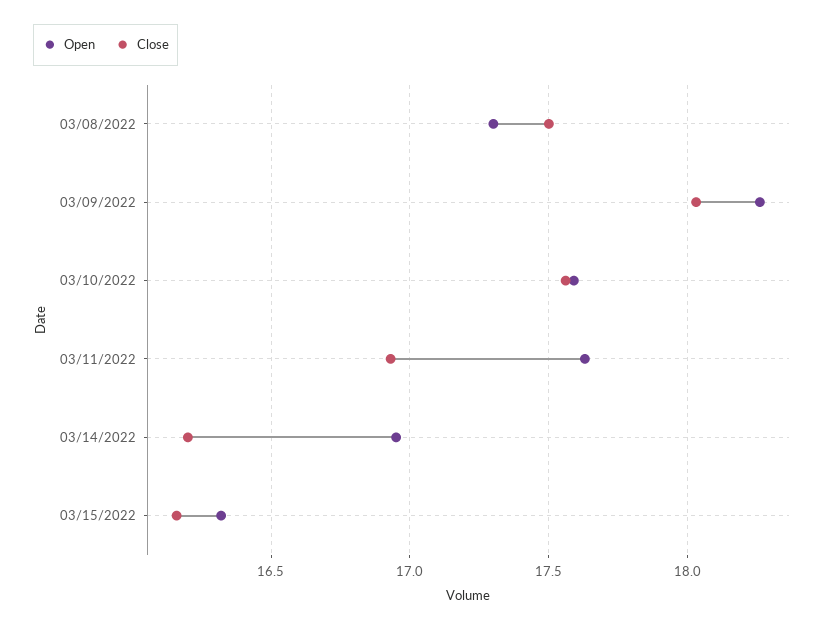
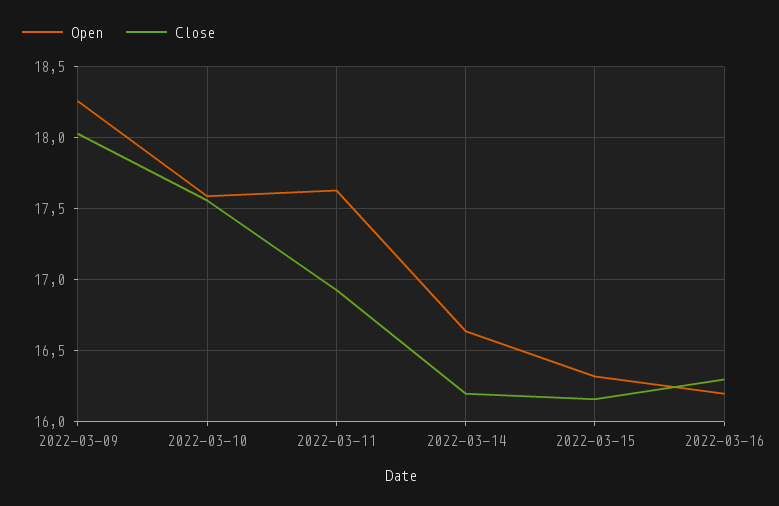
Open, 03/08/2022: 17.3 -> none
Close, 03/08/2022: 17.5 -> none
Open, 03/14/2022: 16.95 -> 16.65
Open, 2022-03-16: none -> 16.2
Close, 2022-03-16: none -> 16.3

